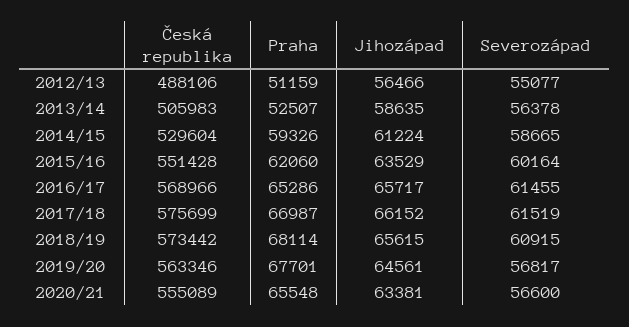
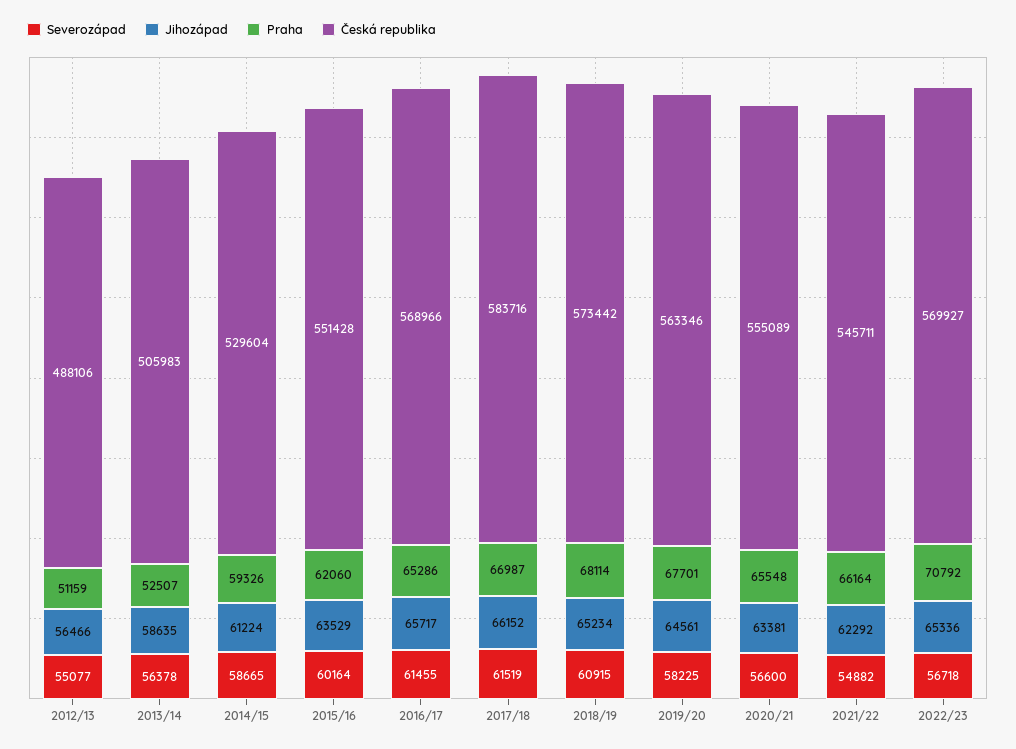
Česká republika, 2017/18: 575699 -> 583716
Jihozápad, 2018/19: 65615 -> 65234
Severozápad, 2019/20: 56817 -> 58225
Severozápad, 2021/22: none -> 54882
Jihozápad, 2021/22: none -> 62292
Praha, 2021/22: none -> 66164
Česká republika, 2021/22: none -> 545711
Severozápad, 2022/23: none -> 56718
Jihozápad, 2022/23: none -> 65336
Praha, 2022/23: none -> 70792
Česká republika, 2022/23: none -> 569927

